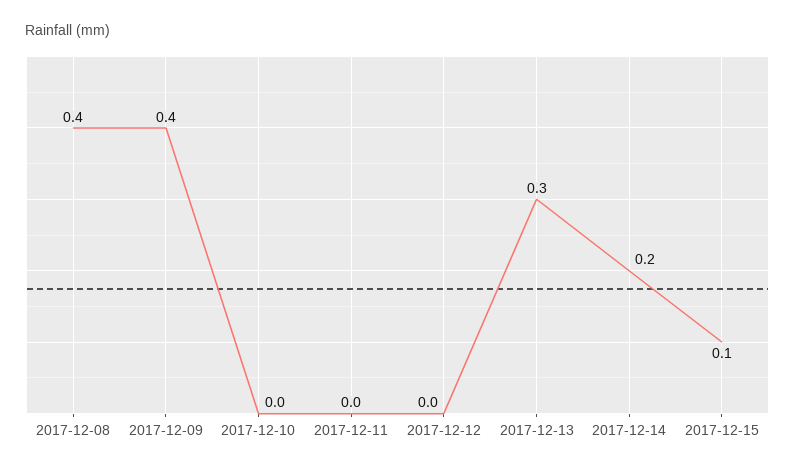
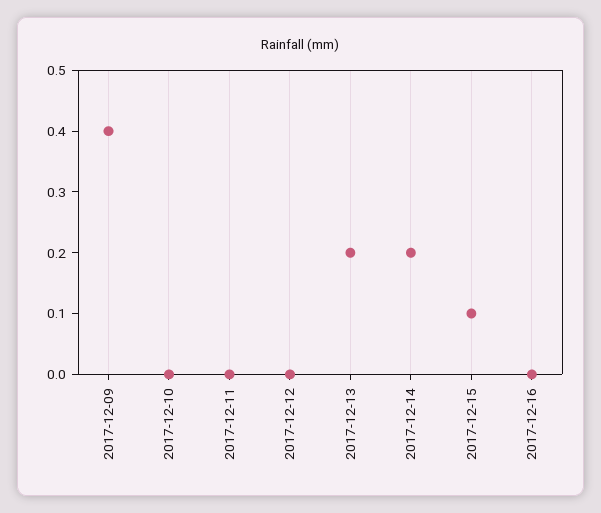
2017-12-08: 0.4 -> none
2017-12-13: 0.3 -> 0.2
2017-12-16: none -> 0

